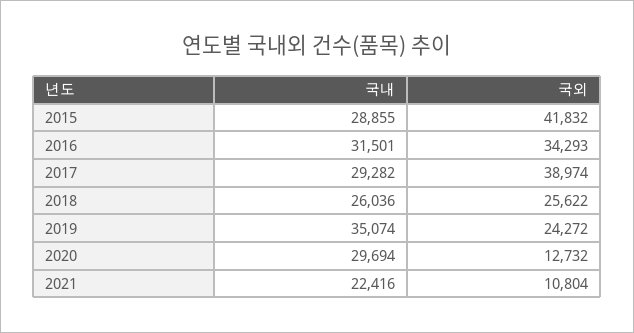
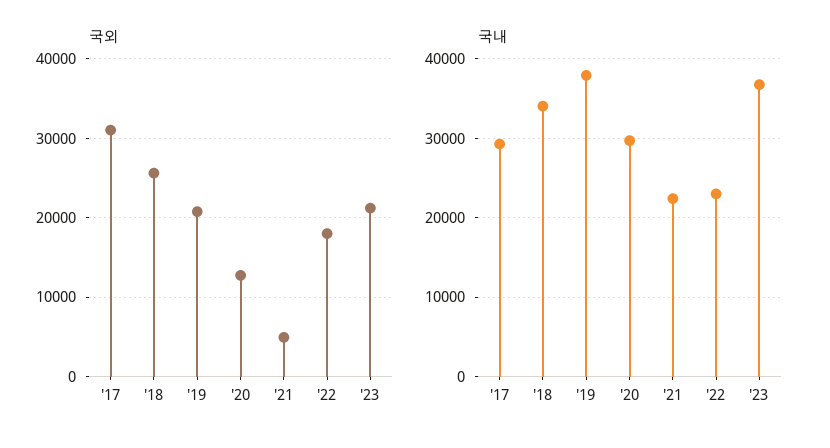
국내, 2015: 28855 -> none
국외, 2015: 41832 -> none
국내, 2016: 31501 -> none
국외, 2016: 34293 -> none
국외, 2017: 38974 -> 31000
국내, 2018: 26036 -> 34000
국내, 2019: 35074 -> 38000
국외, 2019: 24272 -> 21000
국외, 2021: 10804 -> 5000
국외, '22: none -> 18000
국외, '23: none -> 21000
국내, '22: none -> 23000
국내, '23: none -> 37000

